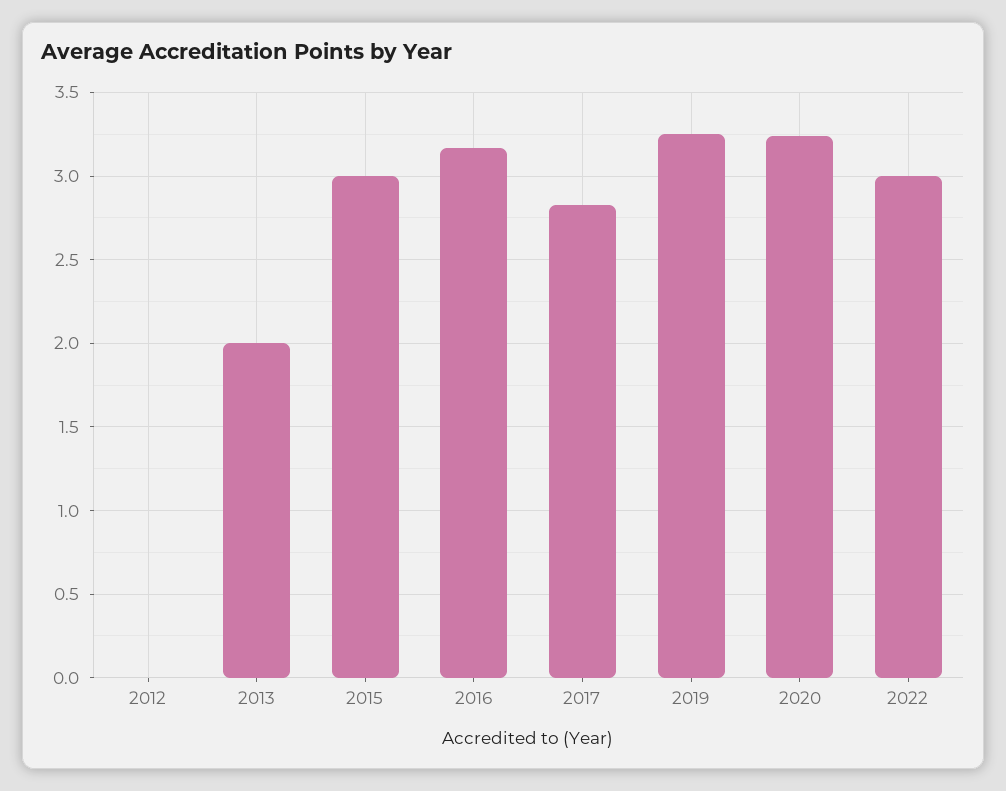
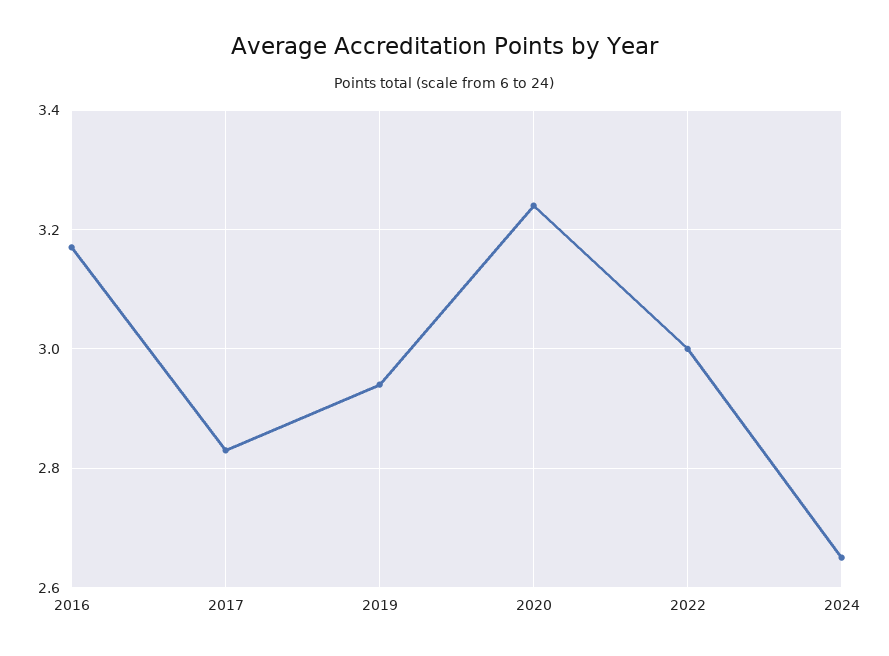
2012: 0 -> none
2013: 2 -> none
2015: 3 -> none
2019: 3.25 -> 2.95
2024: none -> 2.65

